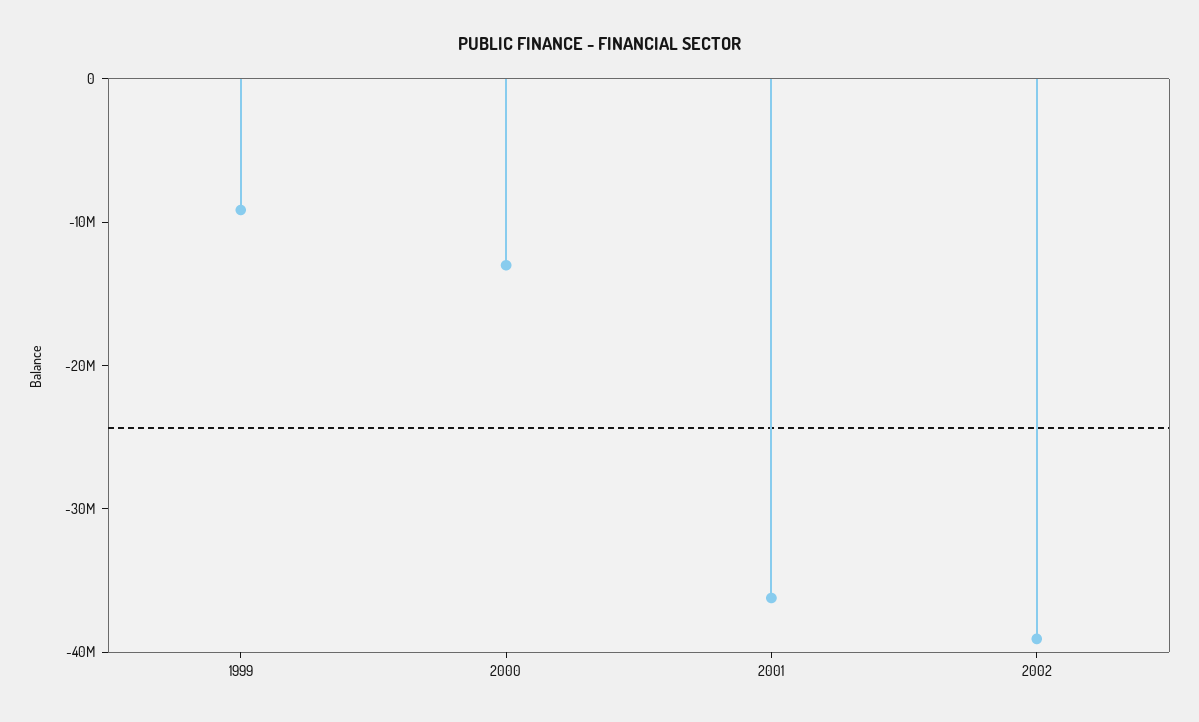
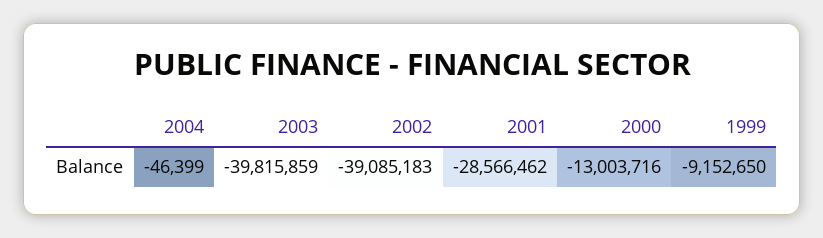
2001: -36000000 -> -28566462
2004: none -> -46399
2003: none -> -39815859

